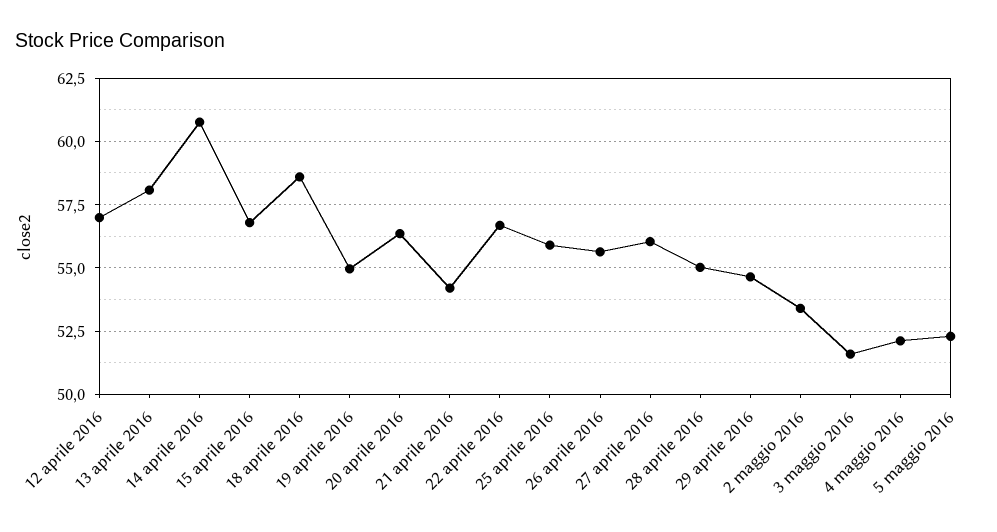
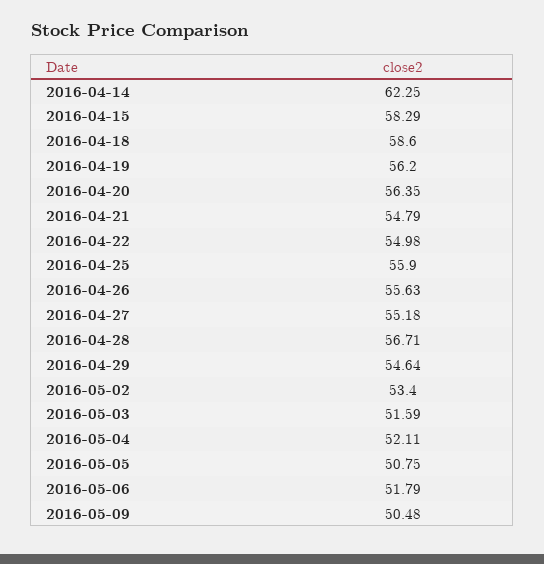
12 aprile 2016: 57 -> none
13 aprile 2016: 58 -> none
14 aprile 2016: 60.75 -> 62.25
15 aprile 2016: 56.75 -> 58.29
19 aprile 2016: 55 -> 56.2
21 aprile 2016: 54.25 -> 54.79
22 aprile 2016: 56.75 -> 54.98
27 aprile 2016: 56 -> 55.18
28 aprile 2016: 55 -> 56.71
5 maggio 2016: 52.25 -> 50.75
2016-05-06: none -> 51.79
2016-05-09: none -> 50.48

